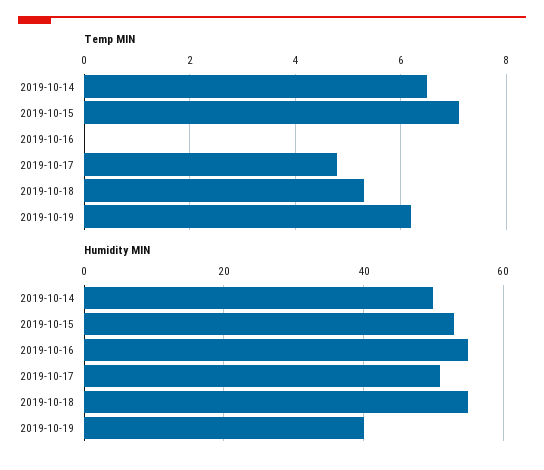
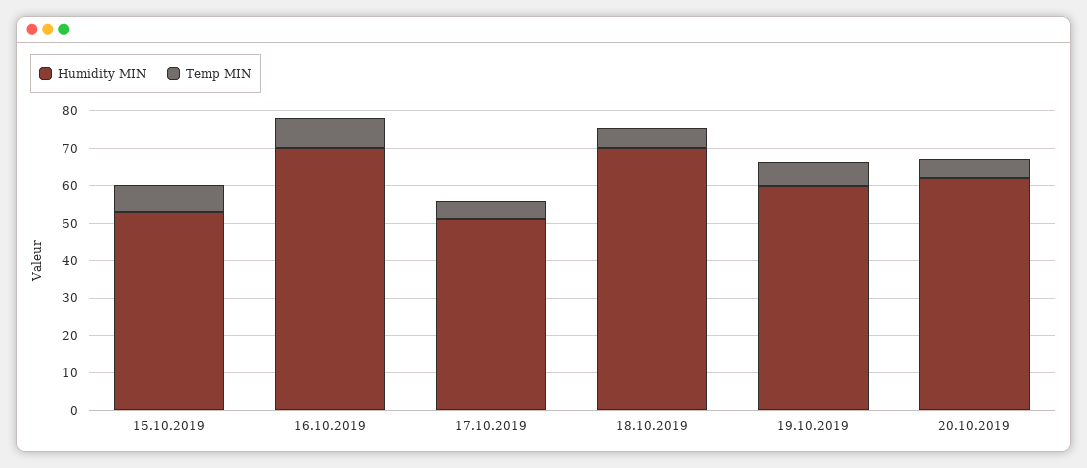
Temp MIN, 2019-10-14: 6.5 -> none
Temp MIN, 2019-10-16: 0 -> 7.5
Humidity MIN, 2019-10-14: 50 -> none
Humidity MIN, 2019-10-16: 55 -> 70
Humidity MIN, 2019-10-18: 55 -> 70
Humidity MIN, 2019-10-19: 40 -> 60
Humidity MIN, 20.10.2019: none -> 62.5
Temp MIN, 20.10.2019: none -> 5

